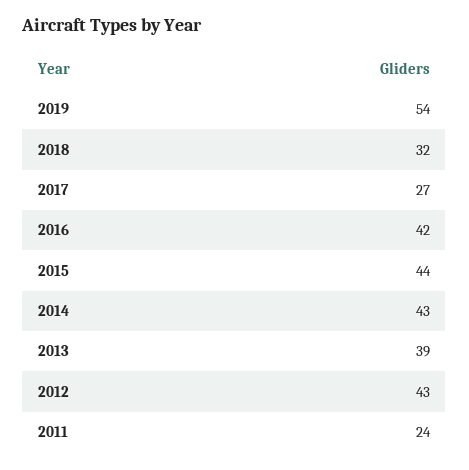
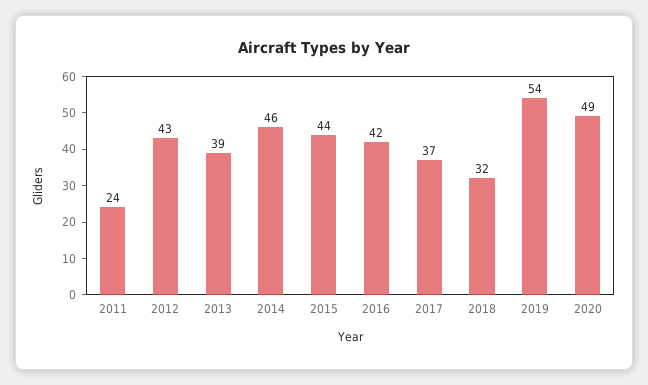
2017: 27 -> 37
2014: 43 -> 46
2020: none -> 49

